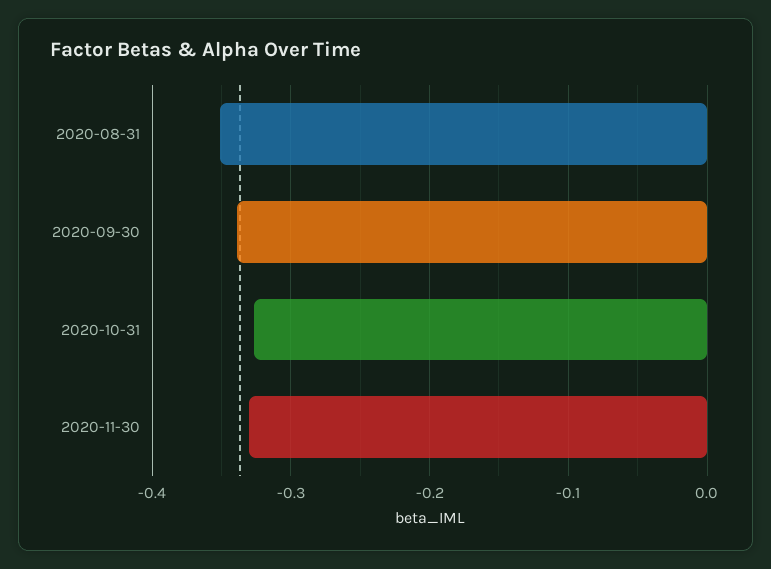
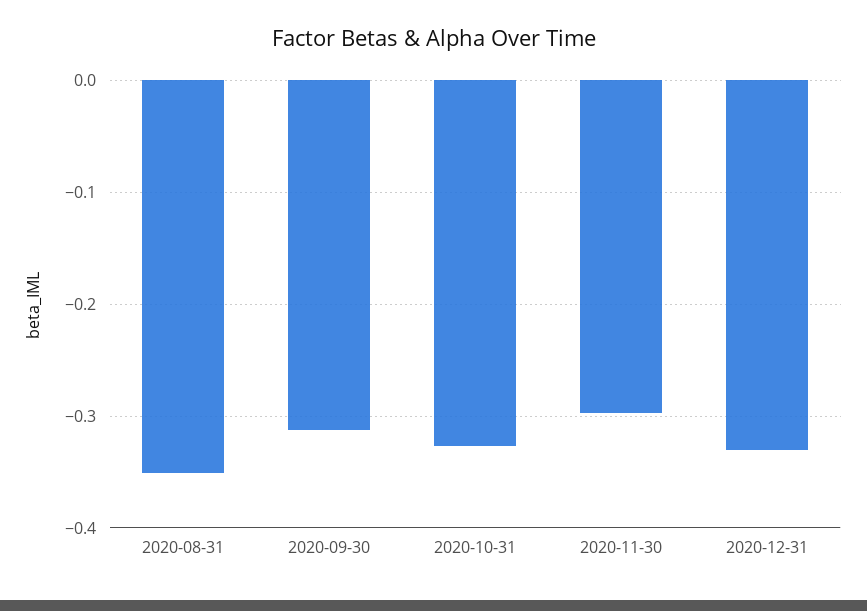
2020-09-30: -0.34 -> -0.31
2020-11-30: -0.33 -> -0.3
2020-12-31: none -> -0.33

